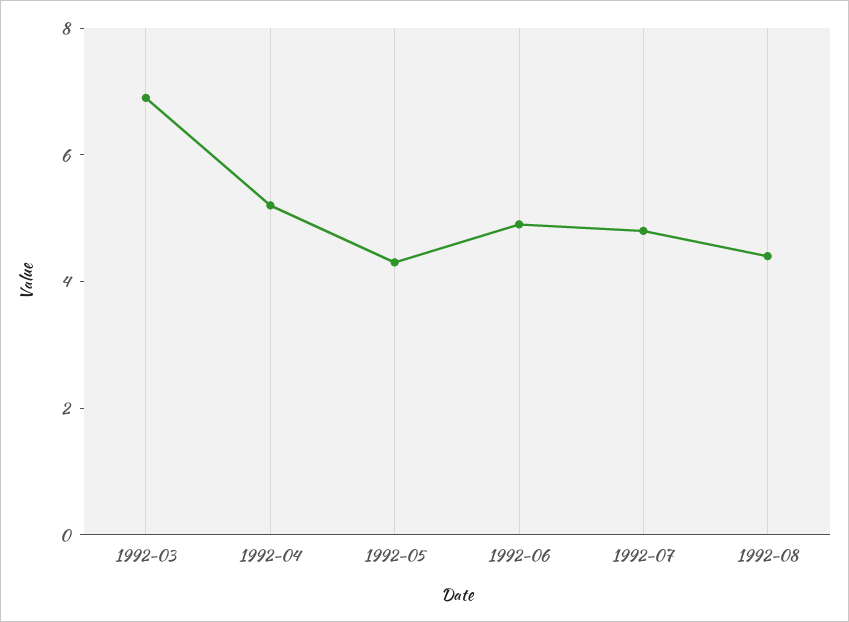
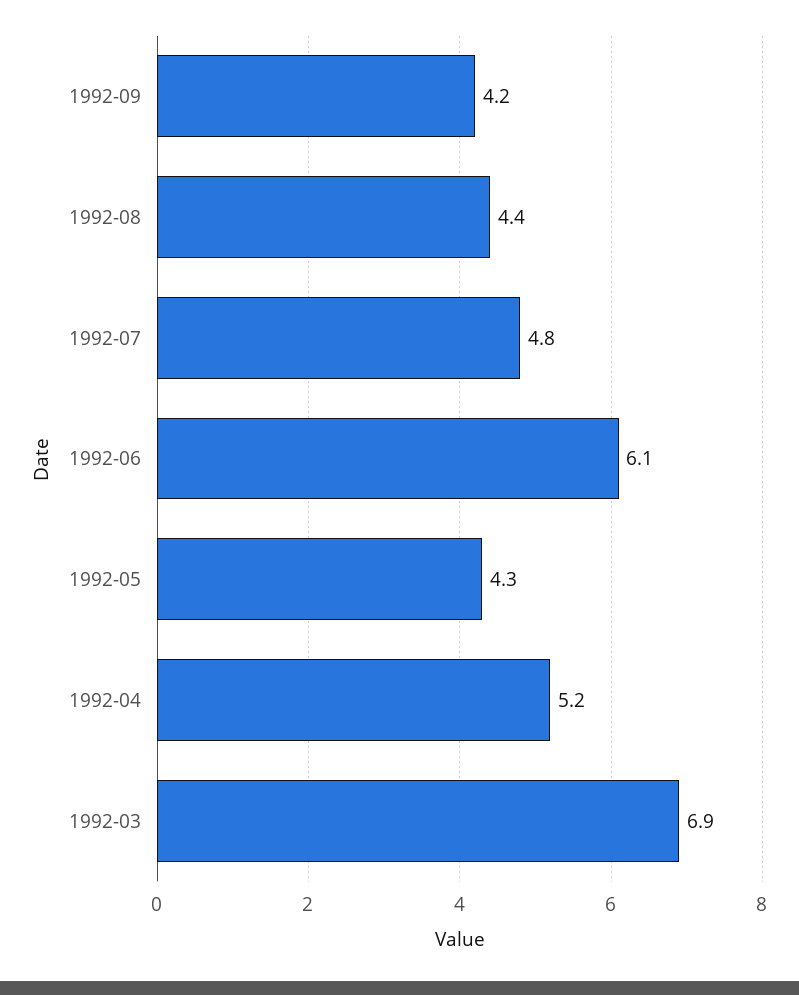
1992-06: 5 -> 6.1
1992-09: none -> 4.2

